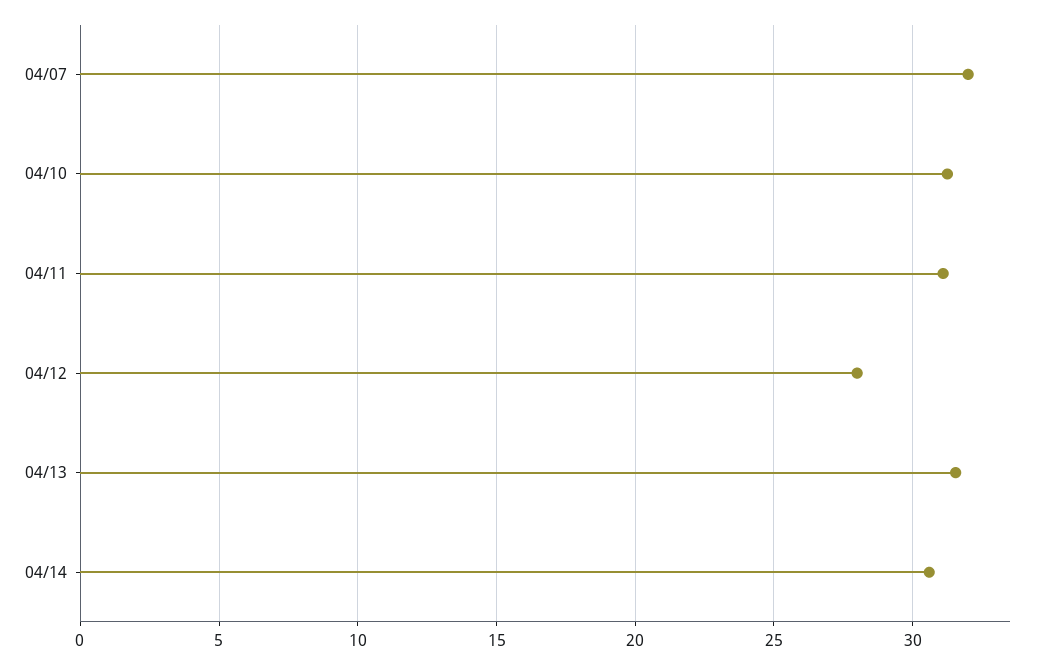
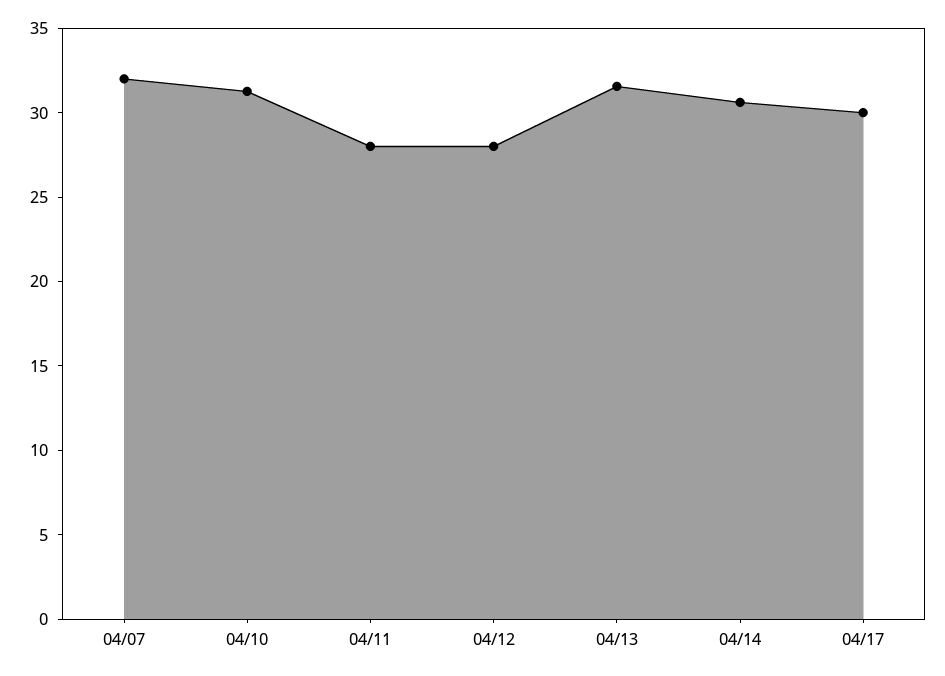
04/11: 31 -> 28
04/17: none -> 30

